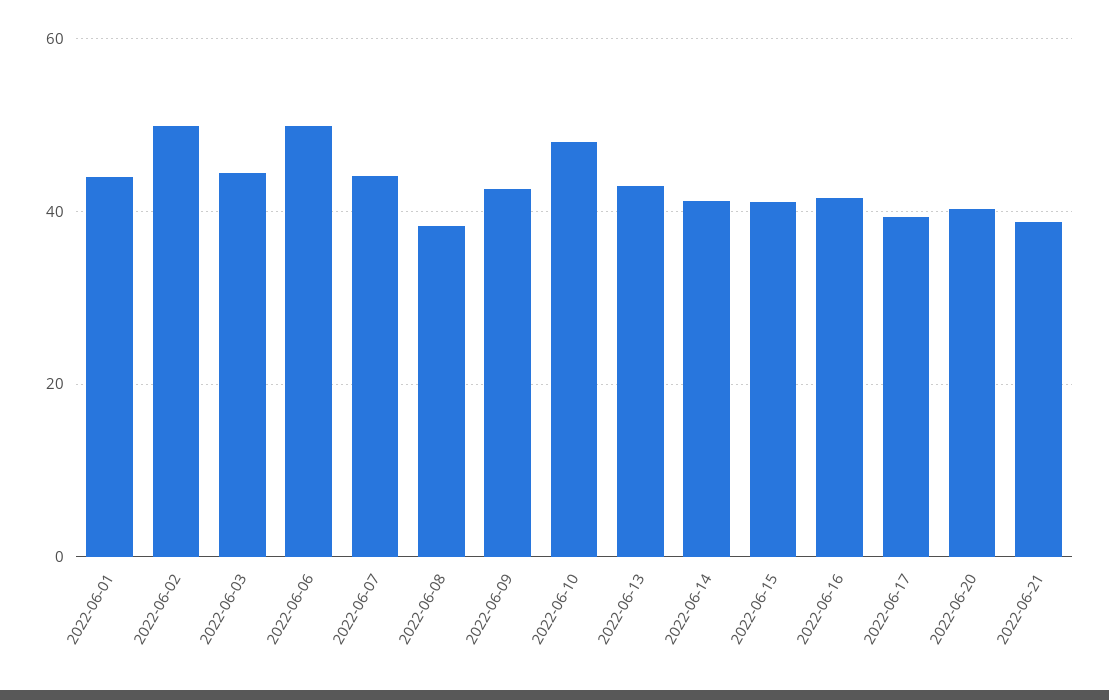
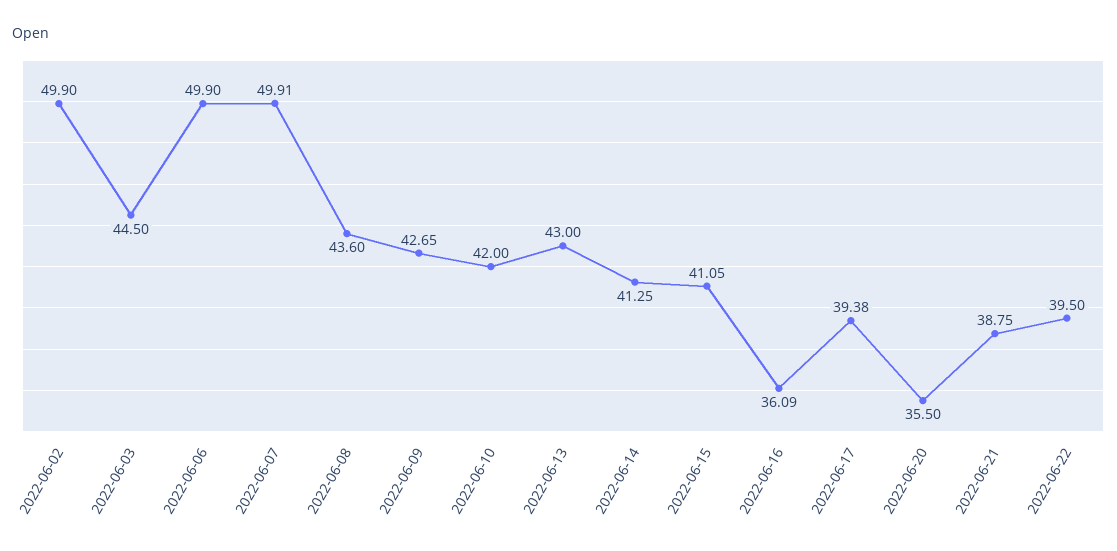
2022-06-01: 44 -> none
2022-06-07: 44 -> 49.91
2022-06-08: 38 -> 43.6
2022-06-10: 48 -> 42
2022-06-16: 42 -> 36.09
2022-06-20: 40 -> 35.5
2022-06-22: none -> 39.5

